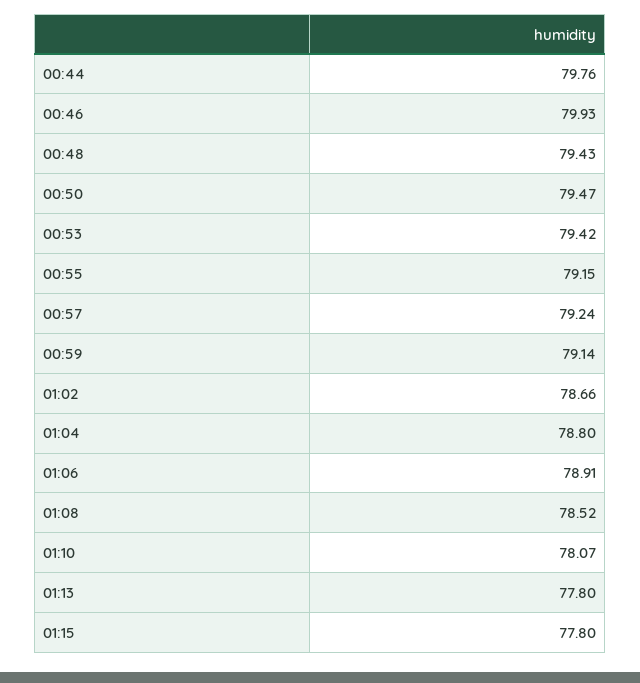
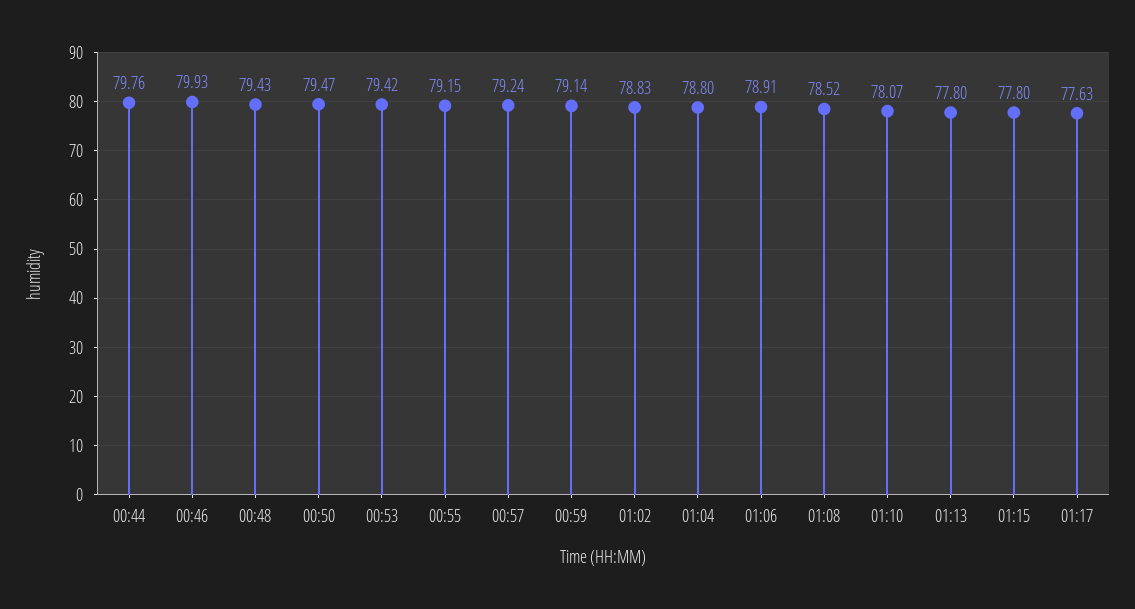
01:02: 78.66 -> 78.83
01:17: none -> 77.63

